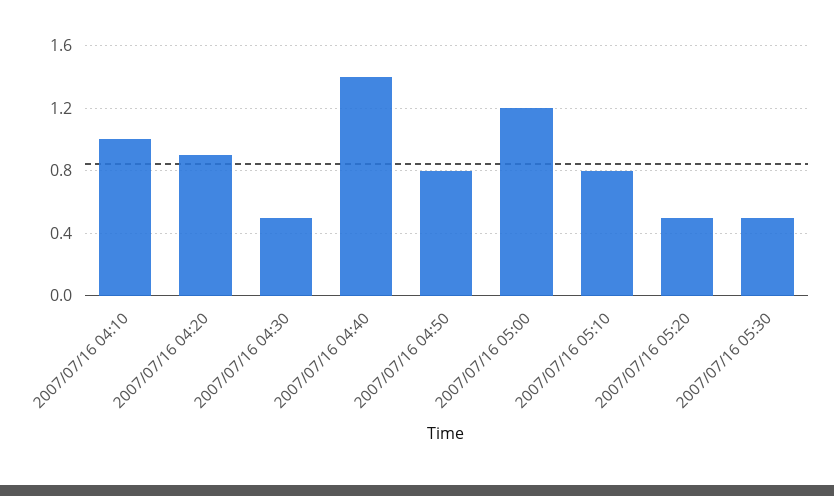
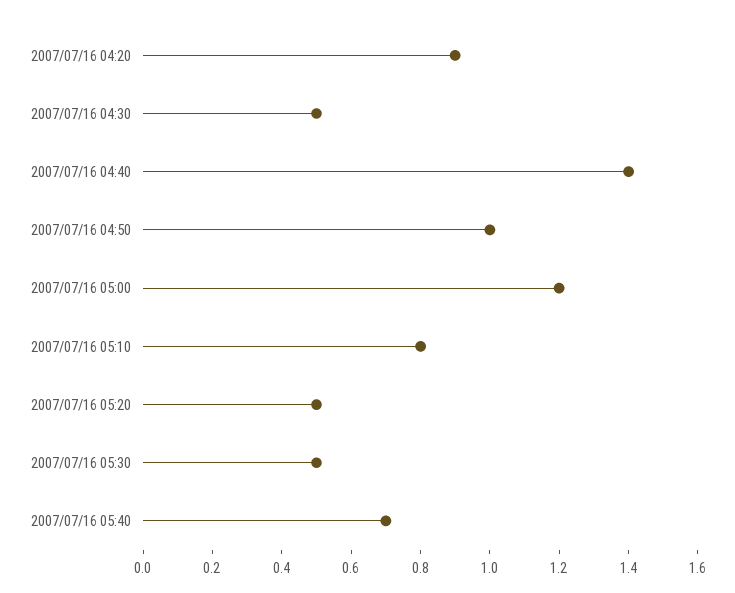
2007/07/16 04:10: 1 -> none
2007/07/16 04:50: 0.8 -> 1
2007/07/16 05:40: none -> 0.7

